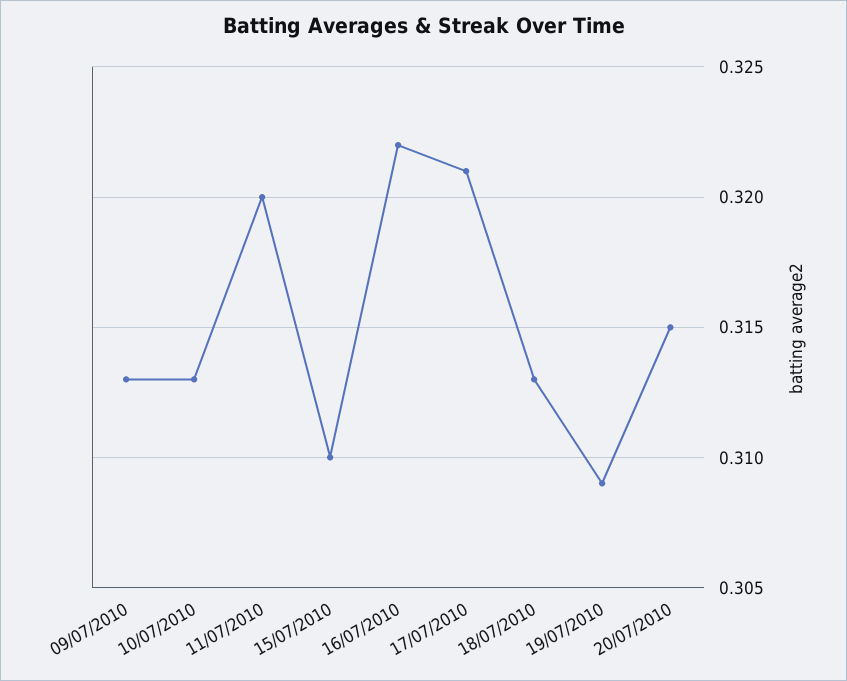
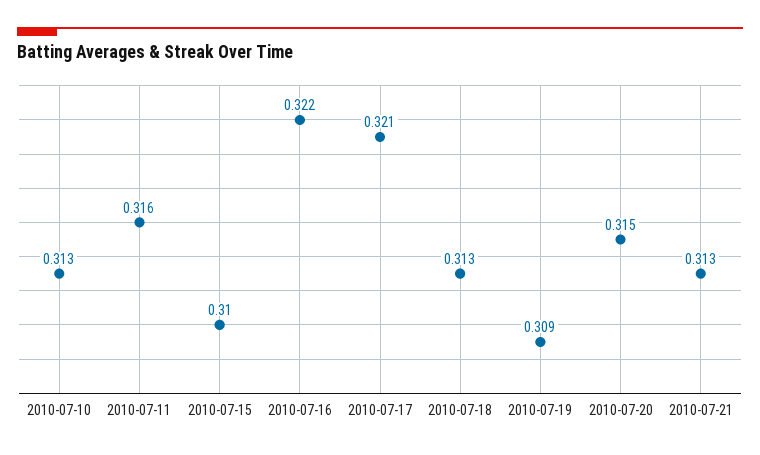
09/07/2010: 0.313 -> none
11/07/2010: 0.32 -> 0.316
2010-07-21: none -> 0.313

